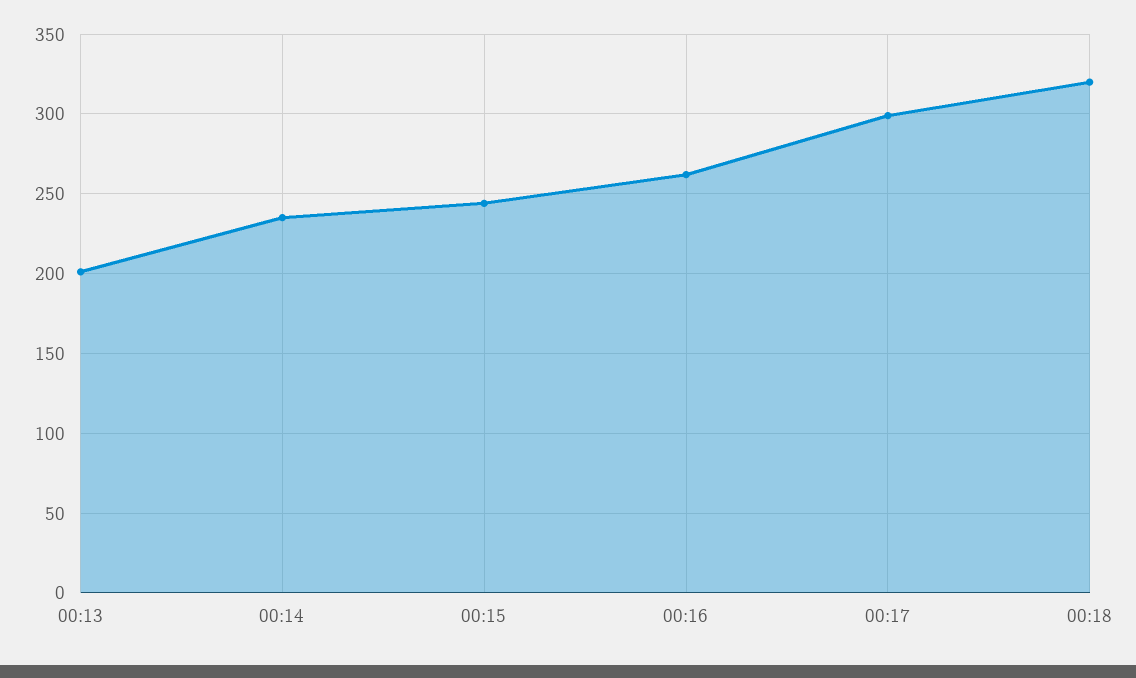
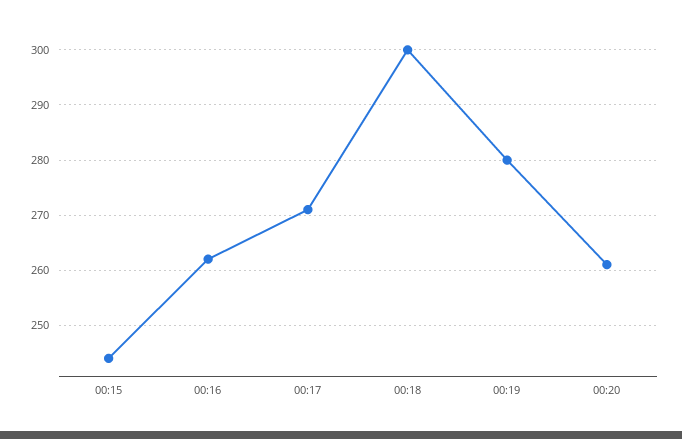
00:13: 200 -> none
00:14: 235 -> none
00:17: 300 -> 270
00:18: 320 -> 300
00:19: none -> 280
00:20: none -> 260

